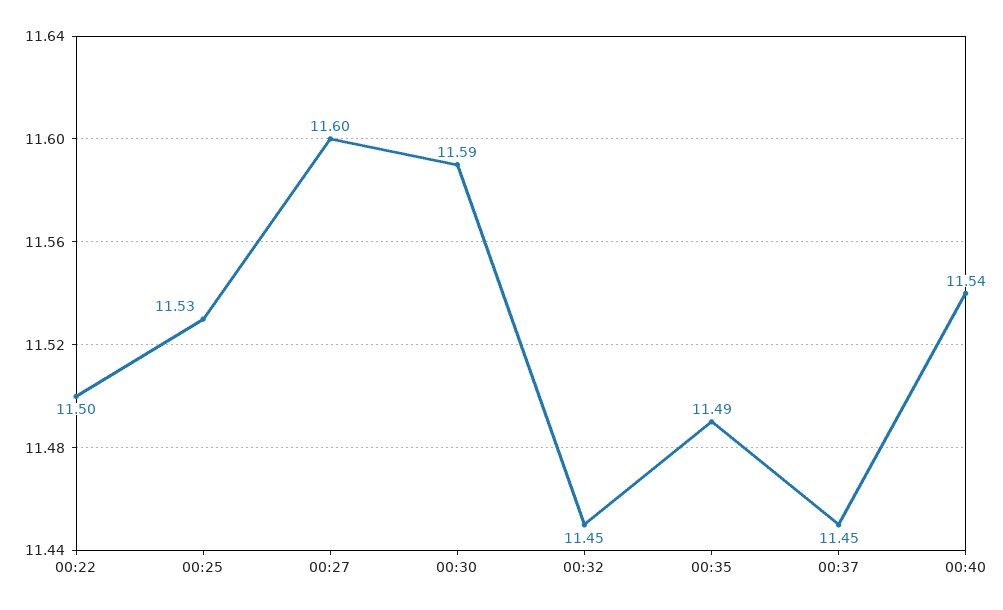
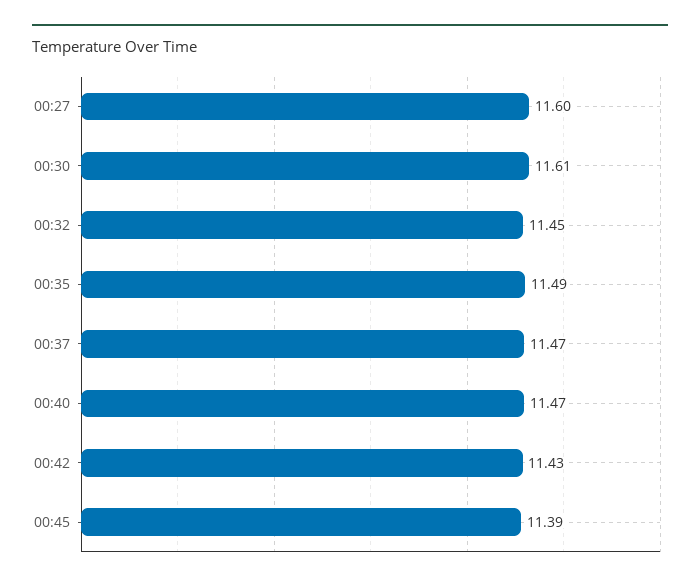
00:22: 11.5 -> none
00:25: 11.53 -> none
00:30: 11.59 -> 11.61
00:37: 11.45 -> 11.47
00:40: 11.54 -> 11.47
00:42: none -> 11.43
00:45: none -> 11.39

